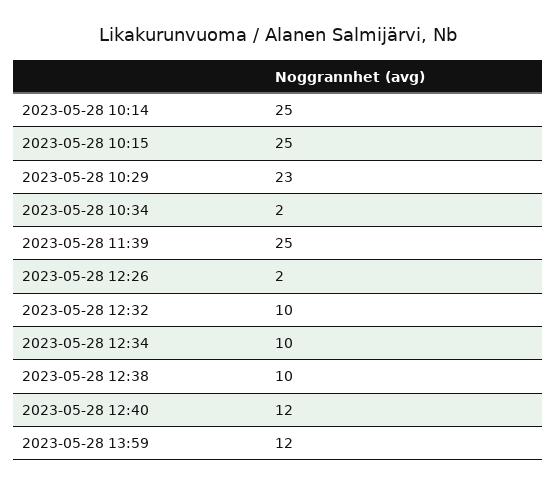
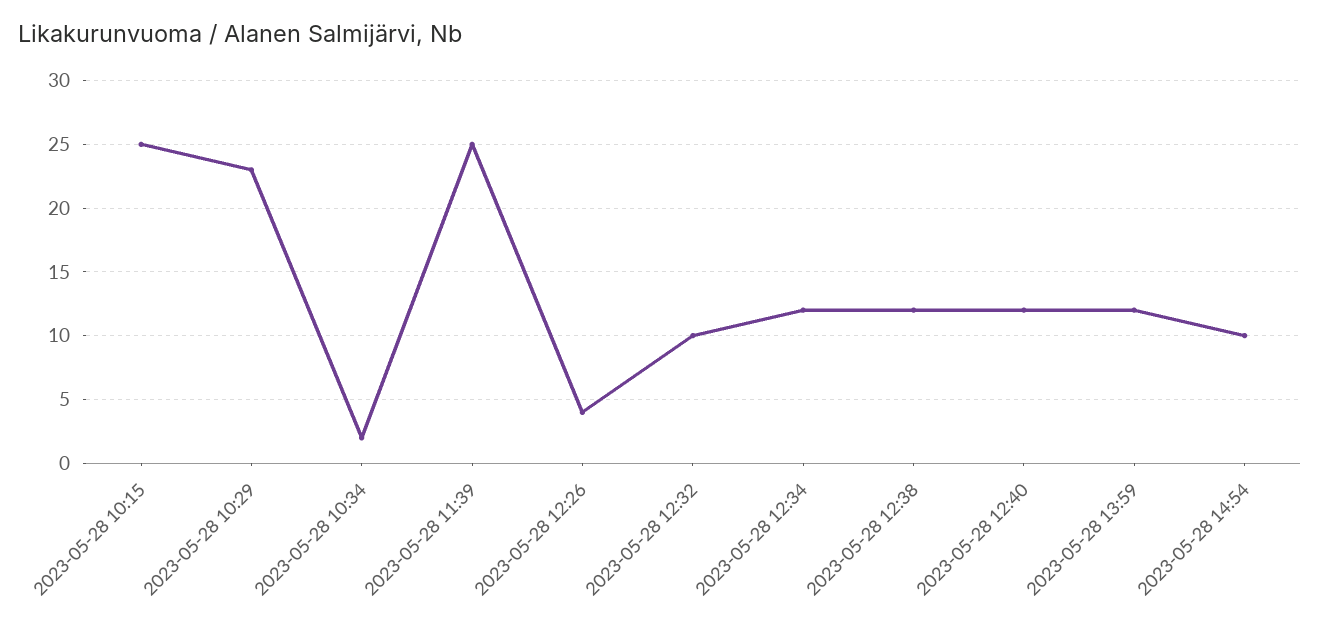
2023-05-28 10:14: 25 -> none
2023-05-28 12:26: 2 -> 4
2023-05-28 12:34: 10 -> 12
2023-05-28 12:38: 10 -> 12
2023-05-28 14:54: none -> 10

